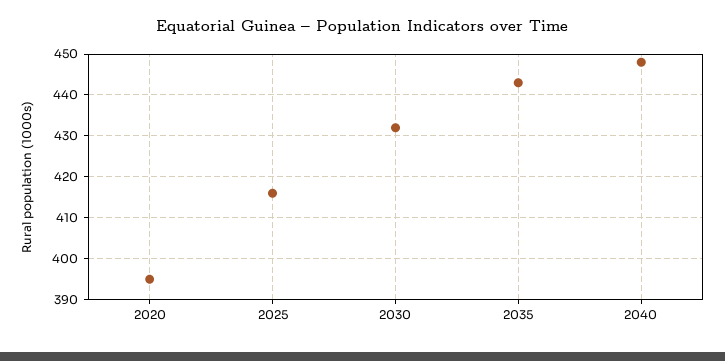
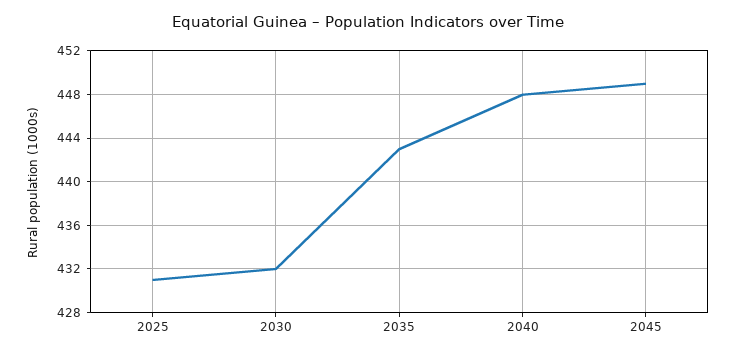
2020: 395 -> none
2025: 415 -> 431
2045: none -> 449

